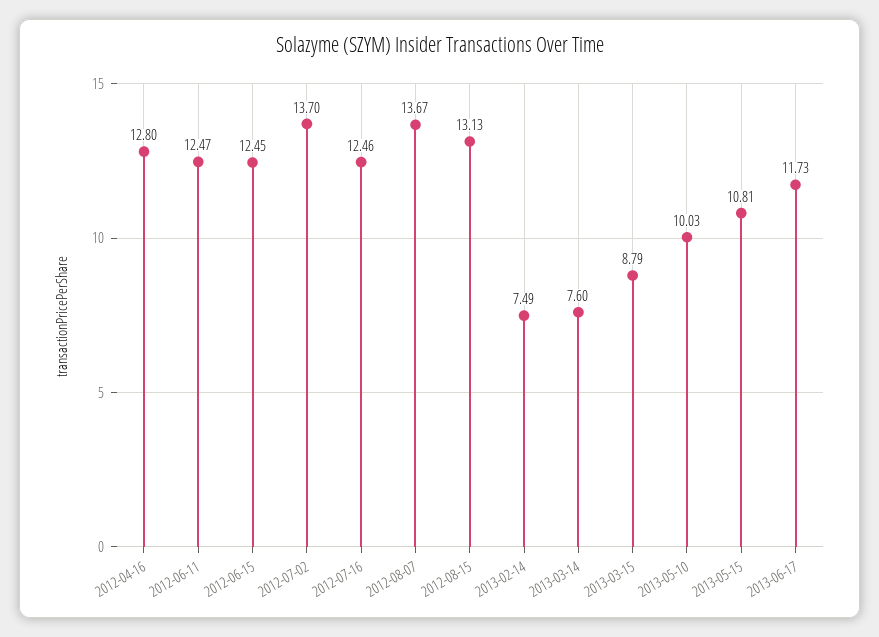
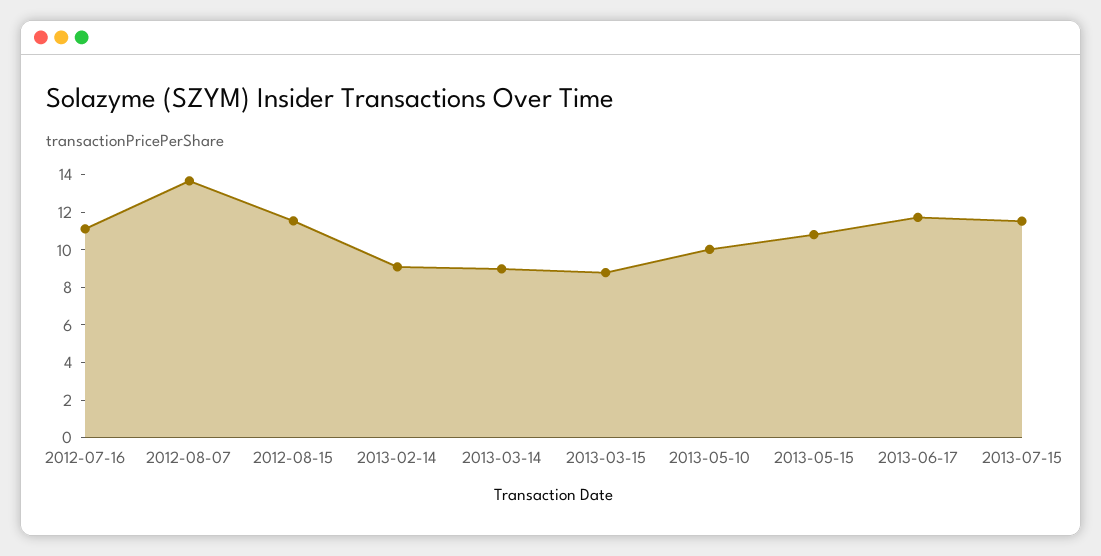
2012-04-16: 12.8 -> none
2012-06-11: 12.47 -> none
2012-06-15: 12.45 -> none
2012-07-02: 13.7 -> none
2012-07-16: 12.46 -> 11
2012-08-15: 13.13 -> 11.5
2013-02-14: 7.49 -> 9
2013-03-14: 7.6 -> 9
2013-07-15: none -> 11.5

